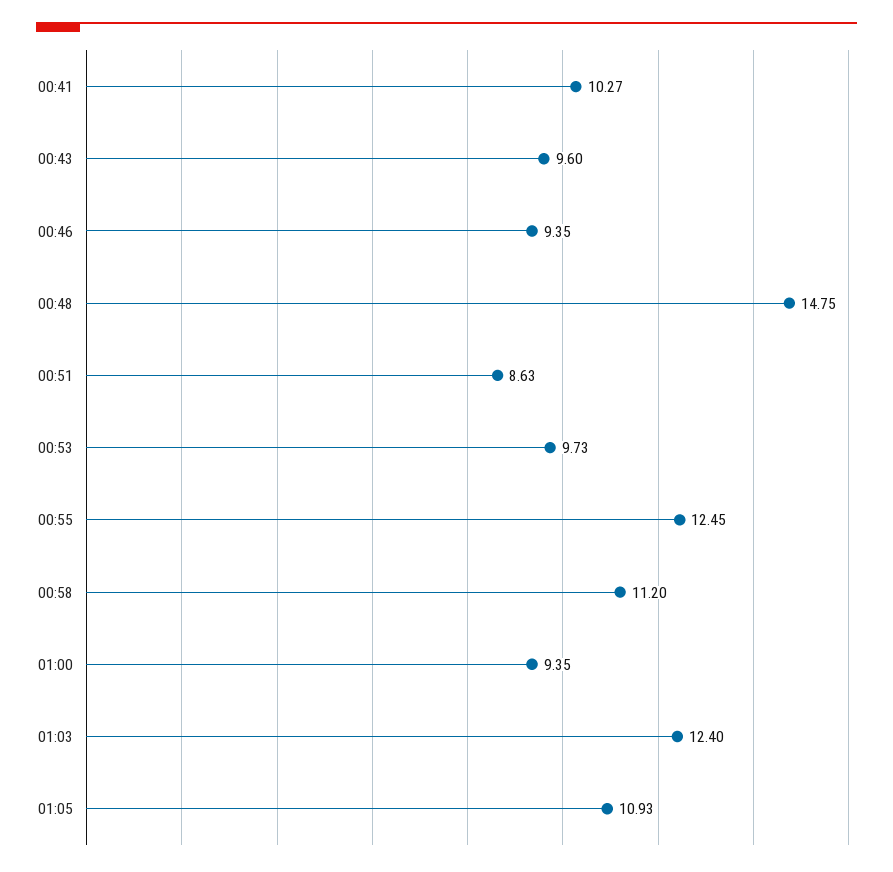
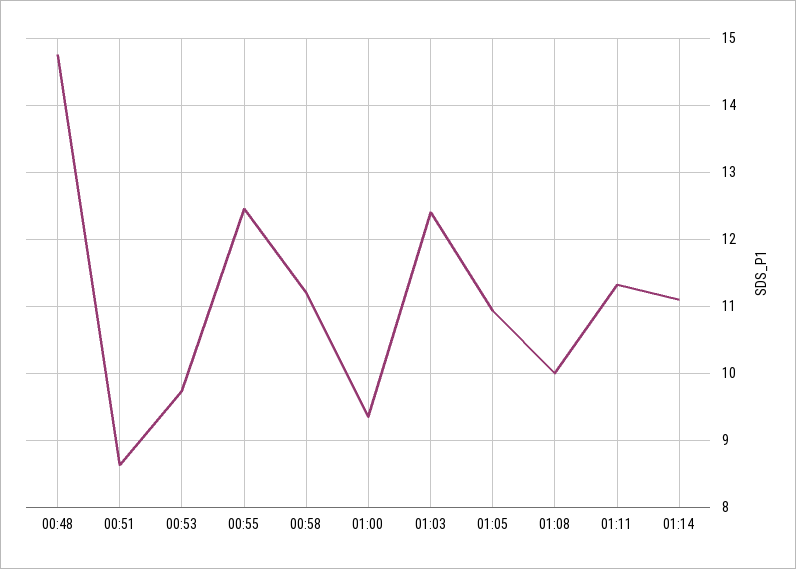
00:41: 10.27 -> none
00:43: 9.6 -> none
00:46: 9.35 -> none
01:08: none -> 10
01:11: none -> 11.3
01:14: none -> 11.1

